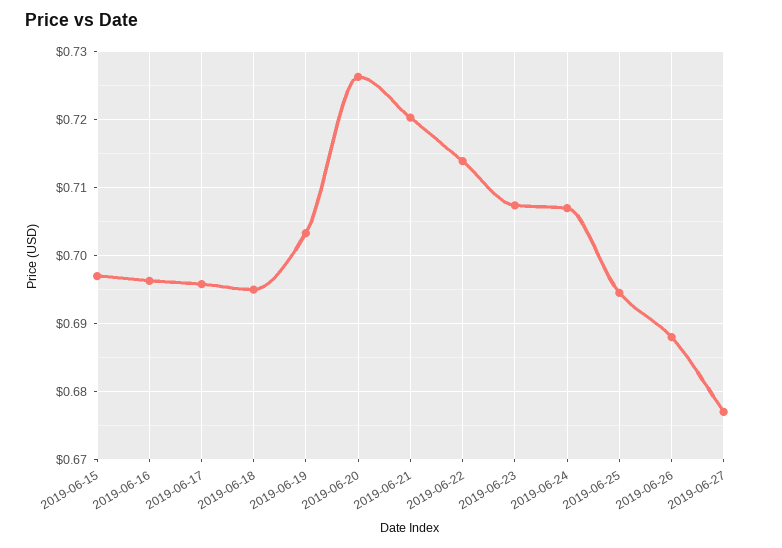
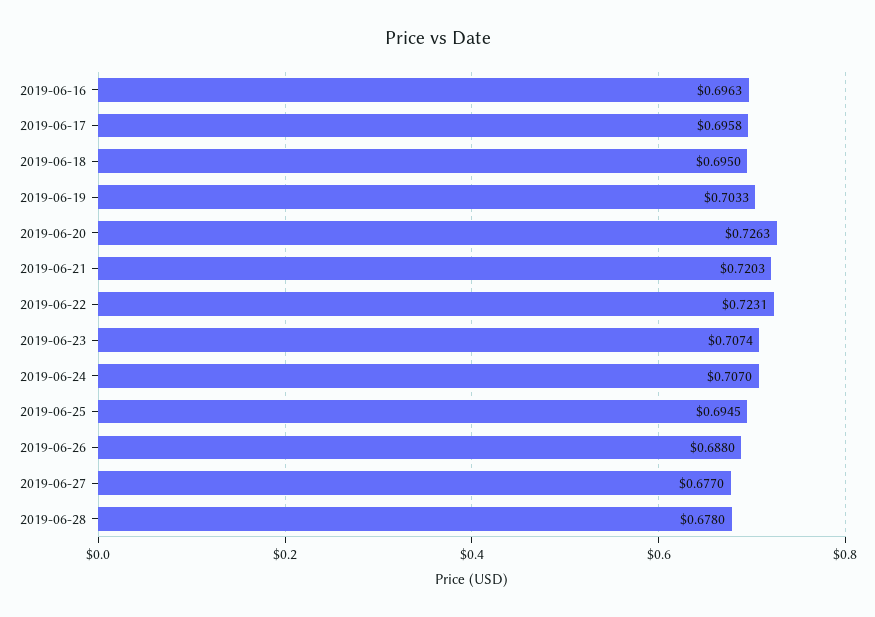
2019-06-15: 0.697 -> none
2019-06-22: 0.714 -> 0.7231
2019-06-28: none -> 0.678

